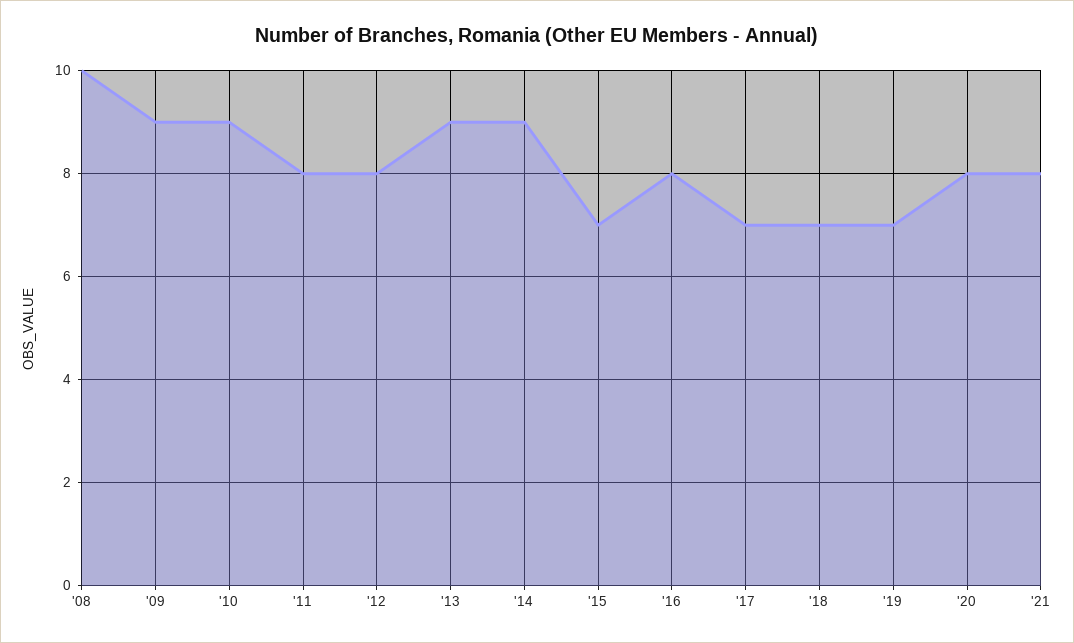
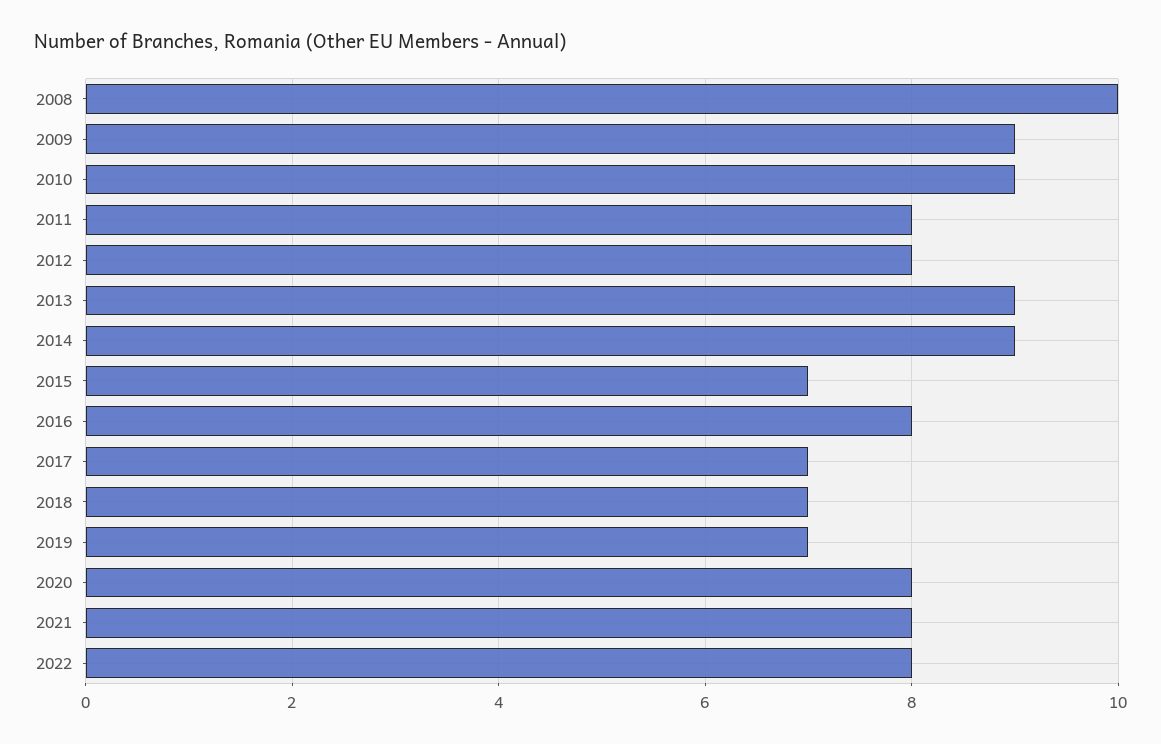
2022: none -> 8

